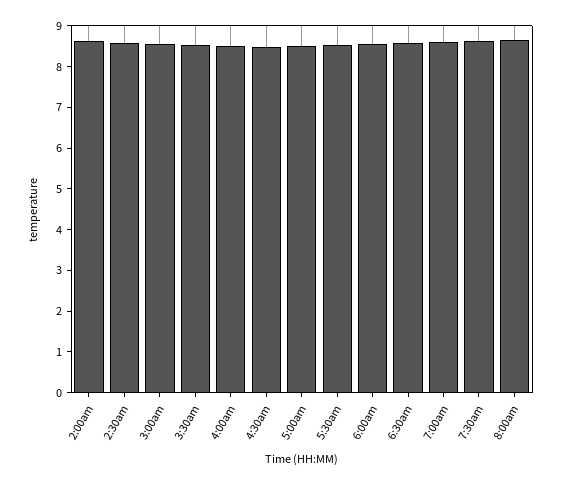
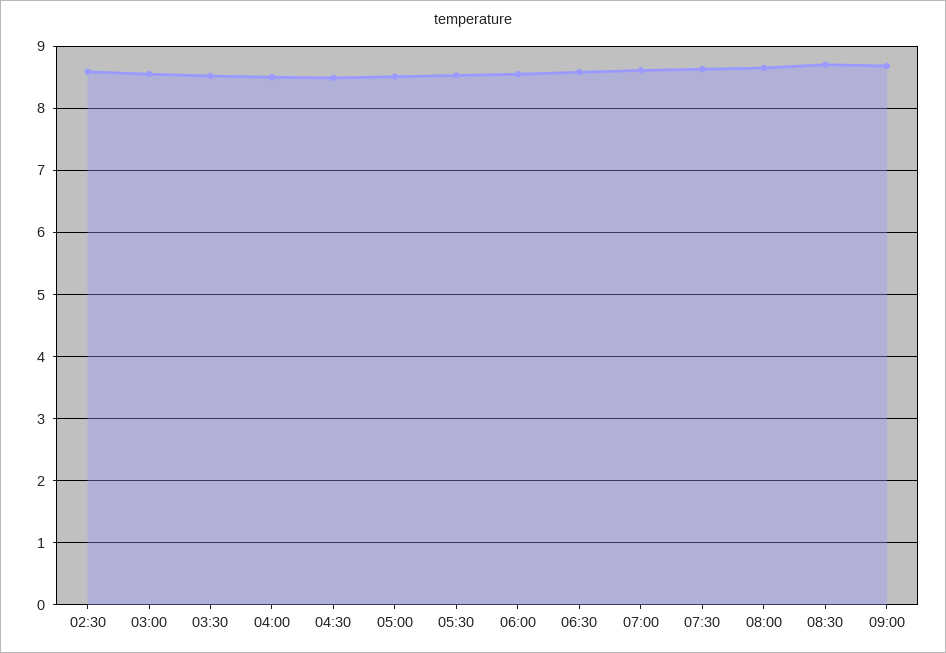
2:00am: 8.6 -> none
08:30: none -> 8.7
09:00: none -> 8.7

